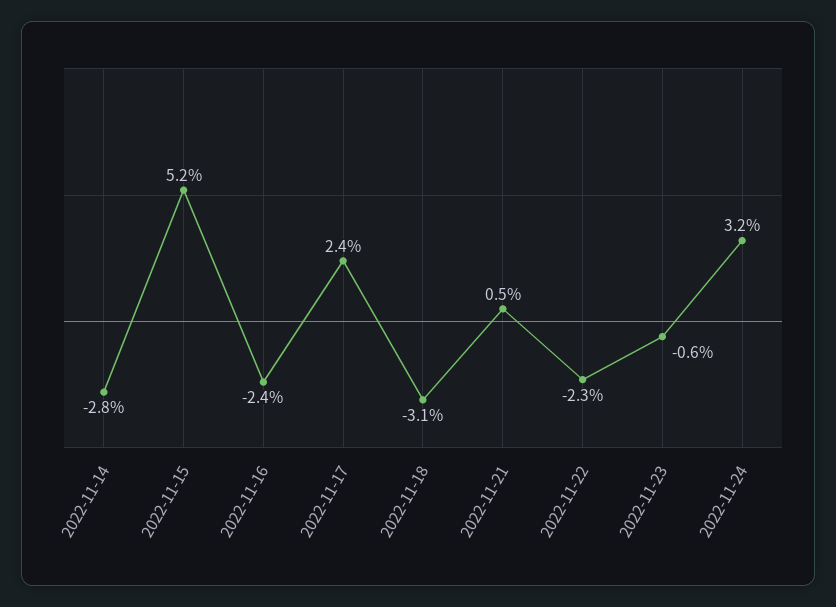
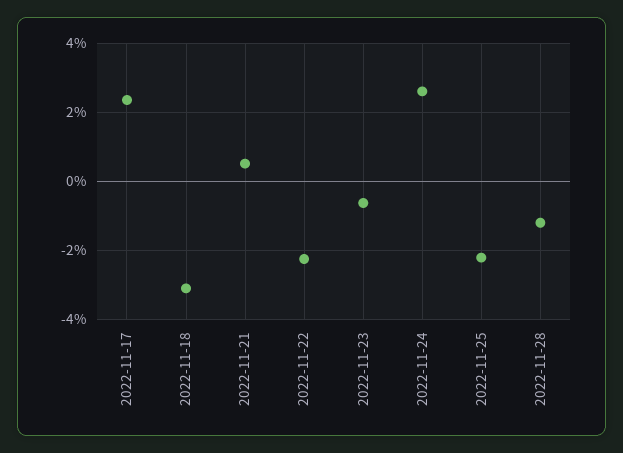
2022-11-14: -2.8 -> none
2022-11-15: 5.2 -> none
2022-11-16: -2.4 -> none
2022-11-24: 3.2 -> 2.6
2022-11-25: none -> -2.2
2022-11-28: none -> -1.2

